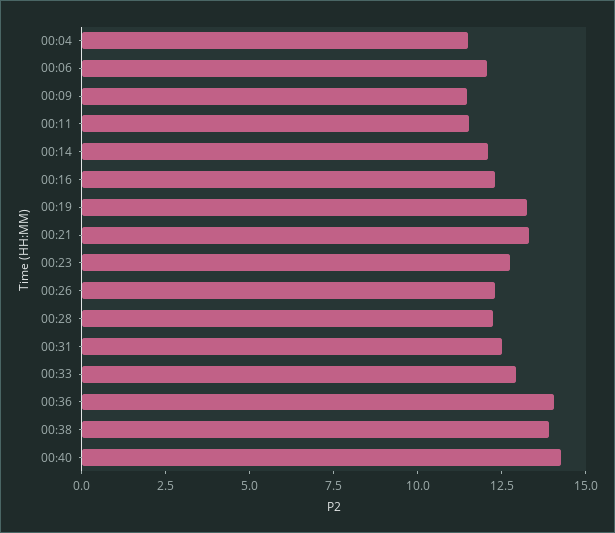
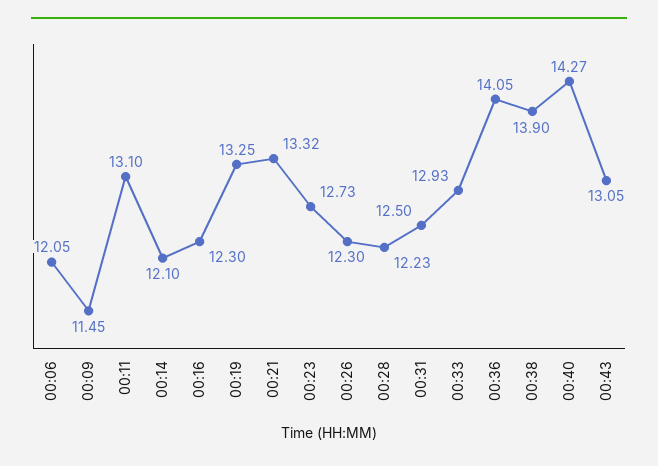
00:04: 11.5 -> none
00:11: 11.5 -> 13.1
00:43: none -> 13.05

